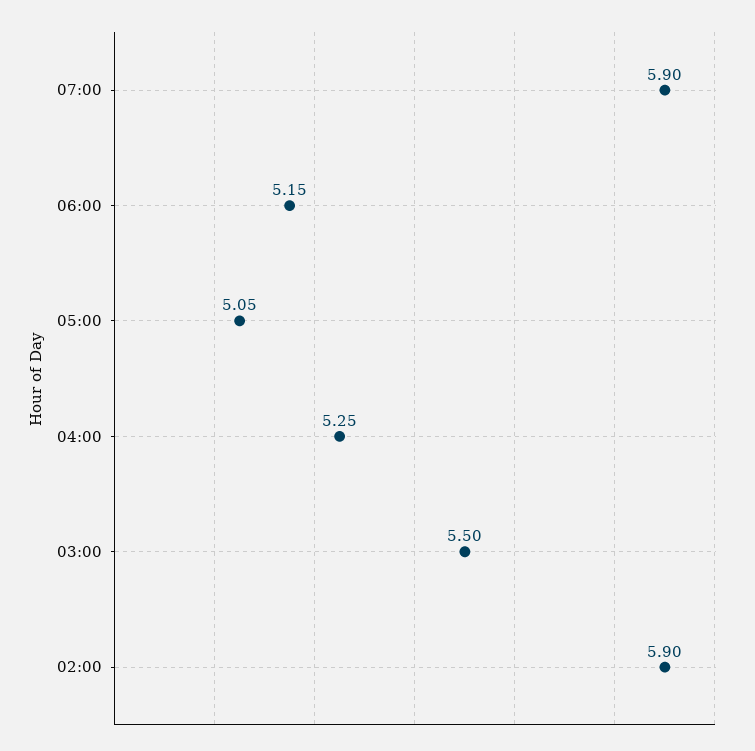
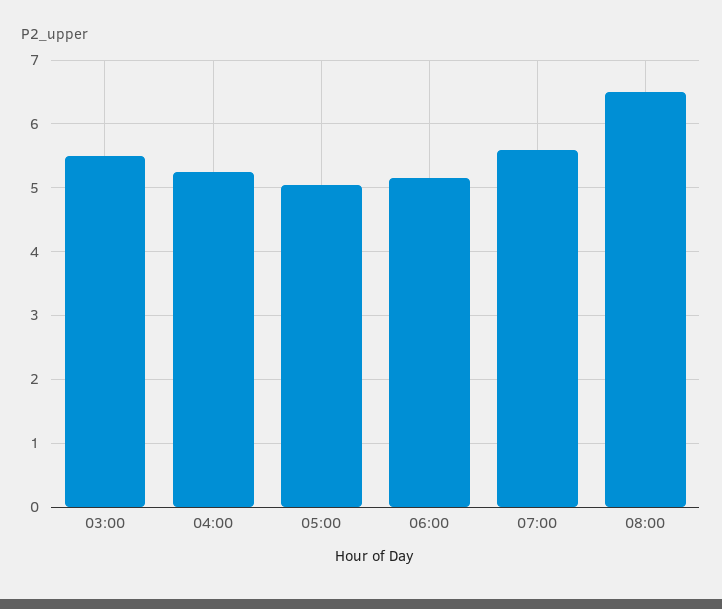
07:00: 5.9 -> 5.6
02:00: 5.9 -> none
08:00: none -> 6.5

